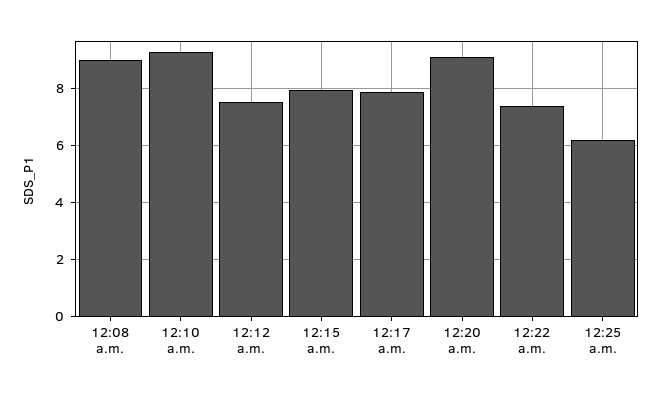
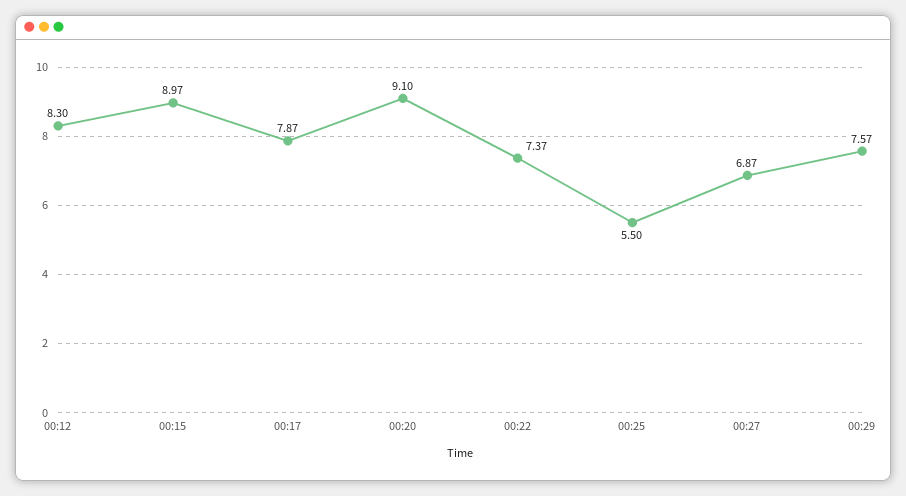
12:08 a.m.: 9 -> none
12:10 a.m.: 9.25 -> none
12:12 a.m.: 7.5 -> 8.3
12:15 a.m.: 8 -> 8.97
12:25 a.m.: 6.25 -> 5.5
00:27: none -> 6.87
00:29: none -> 7.57

